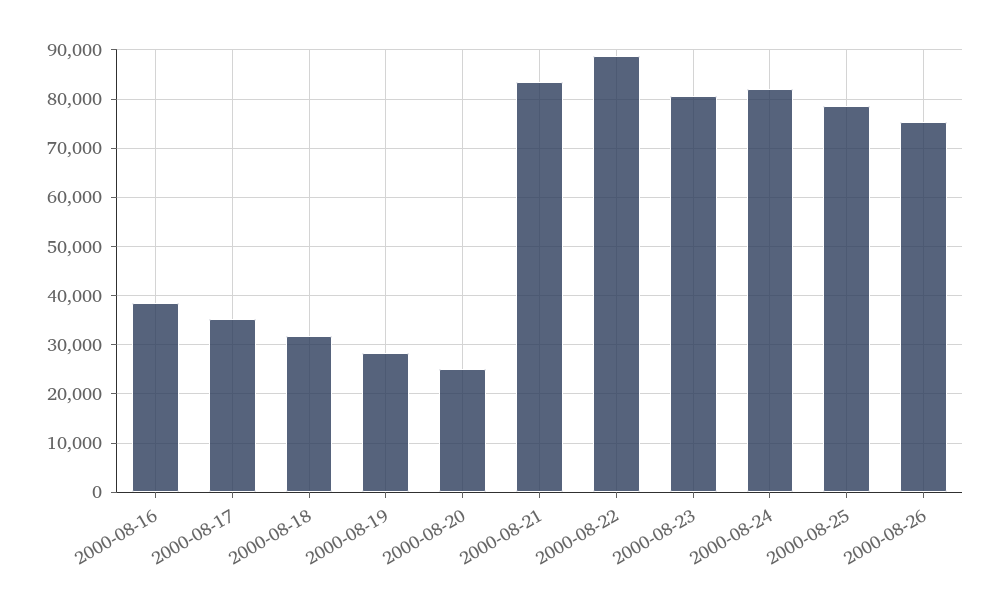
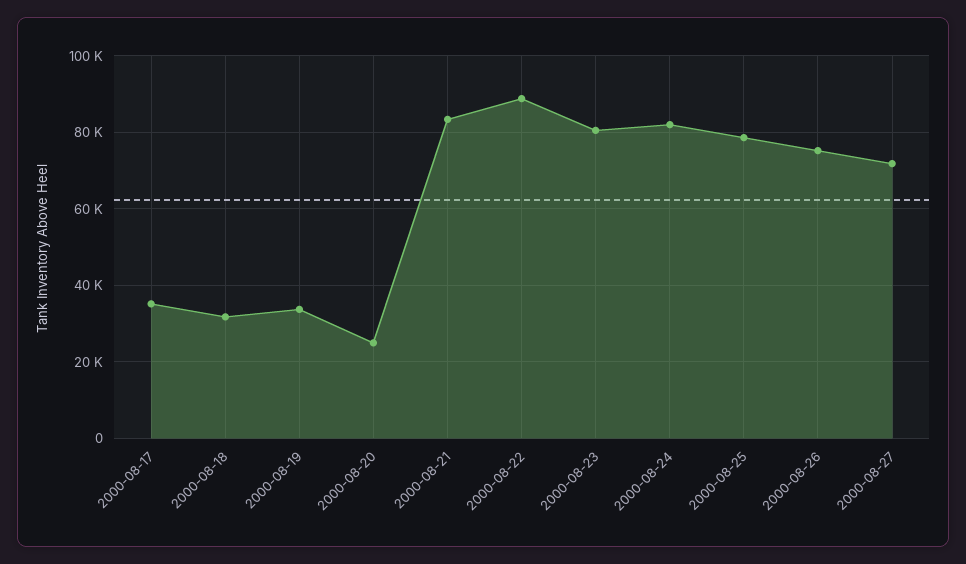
2000-08-16: 38000 -> none
2000-08-19: 28000 -> 34000
2000-08-27: none -> 72000

